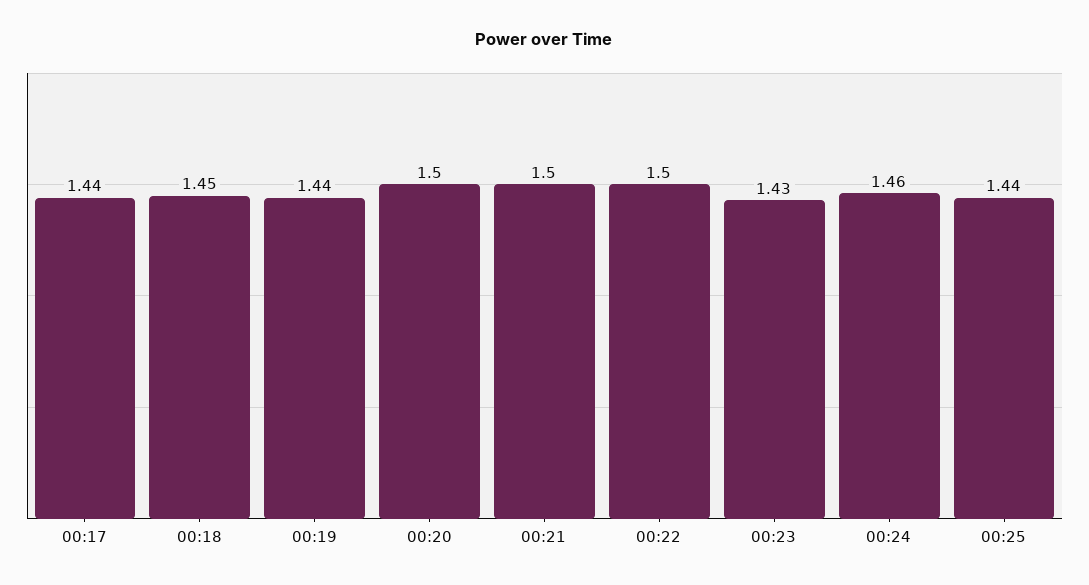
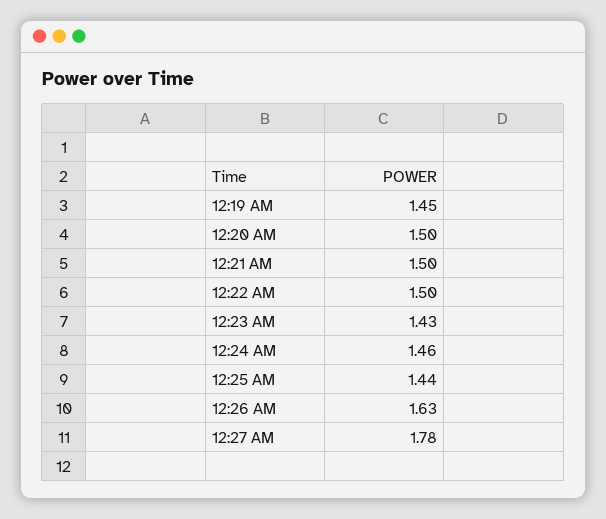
00:17: 1.44 -> none
00:18: 1.45 -> none
00:19: 1.44 -> 1.45
12:26 AM: none -> 1.63
12:27 AM: none -> 1.78

